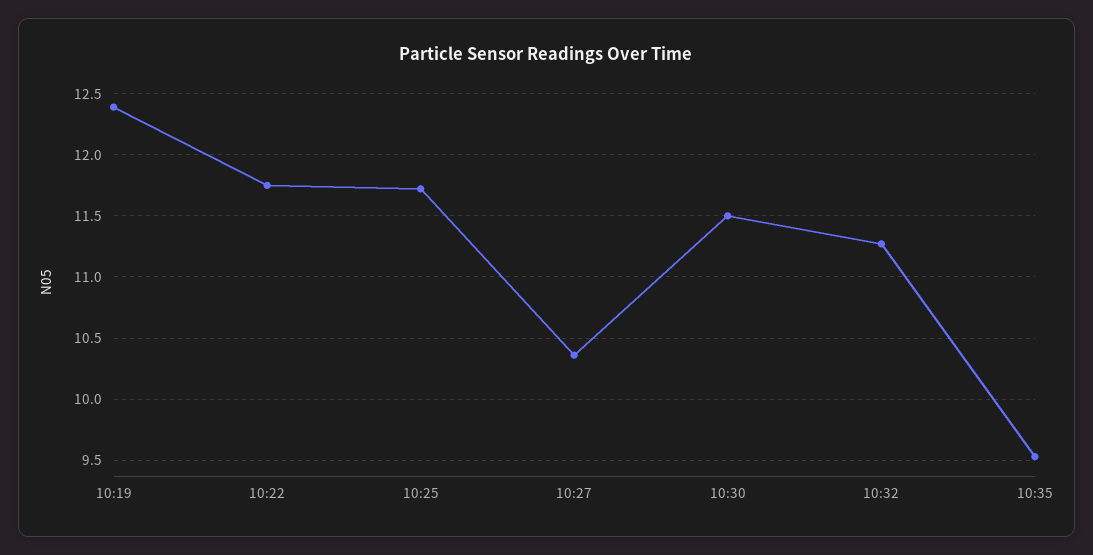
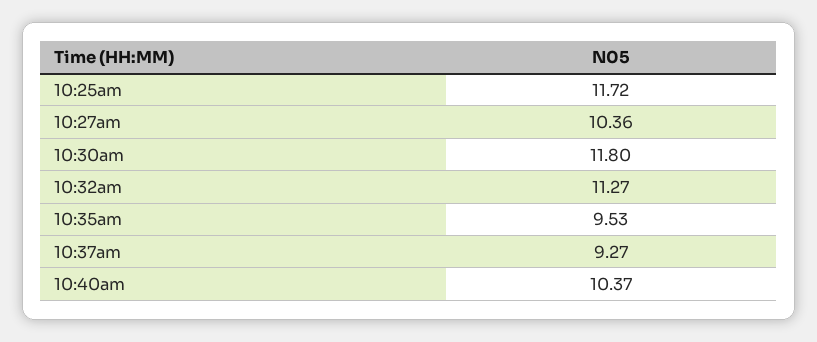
10:19: 12.4 -> none
10:22: 11.75 -> none
10:30: 11.5 -> 11.8
10:37am: none -> 9.27
10:40am: none -> 10.37

